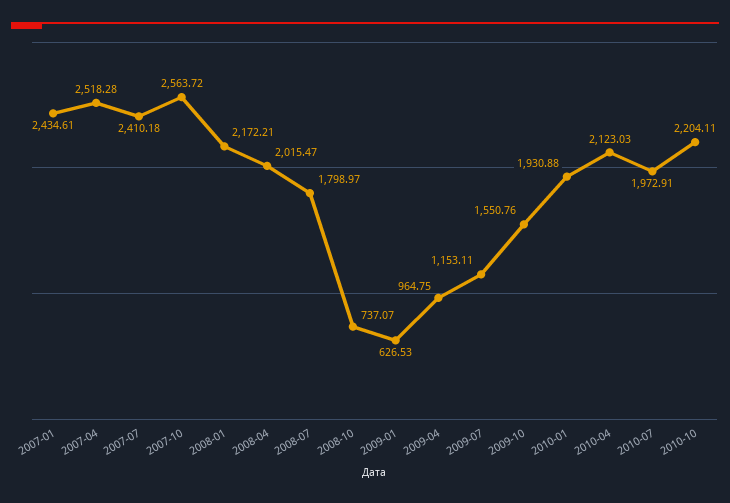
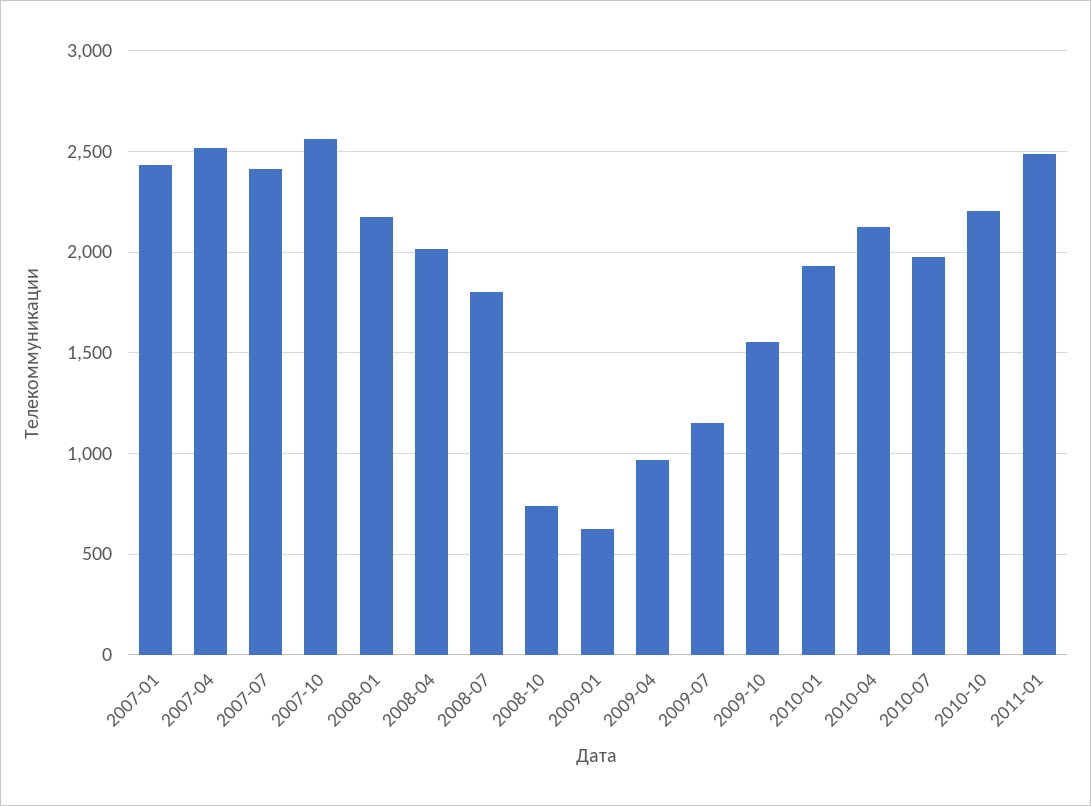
2011-01: none -> 2500

